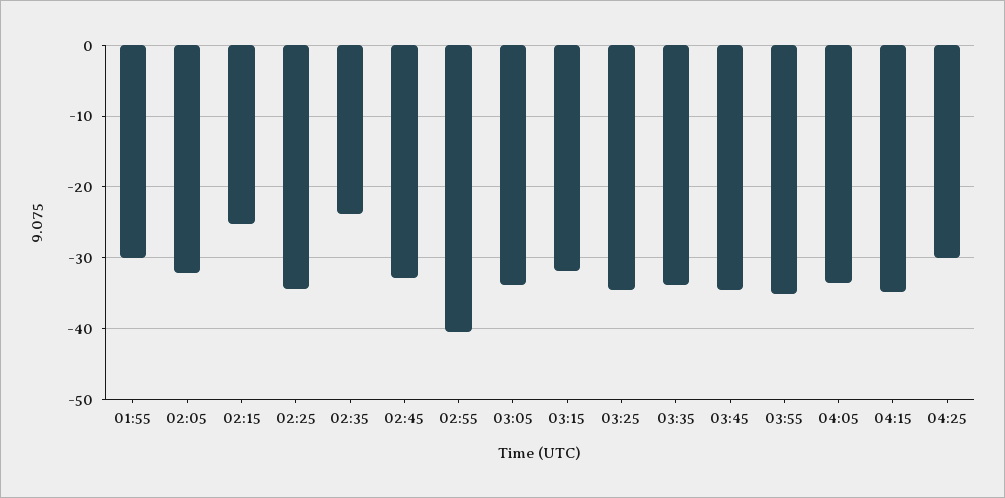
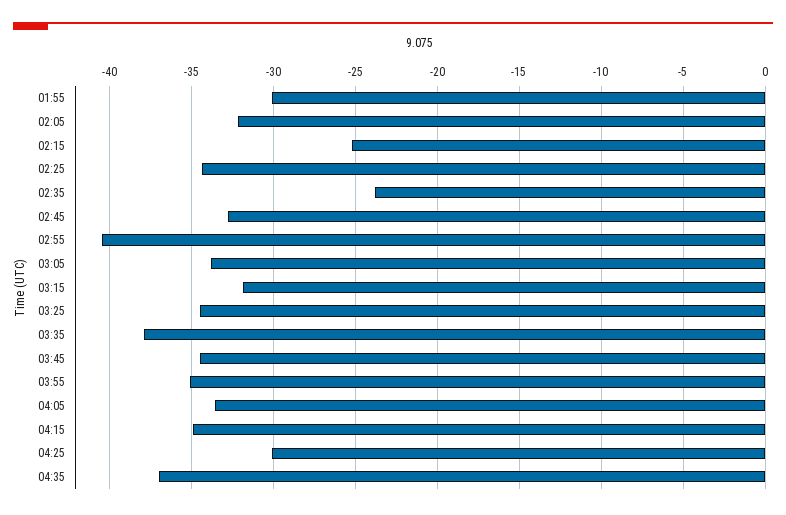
03:35: -34 -> -38
04:35: none -> -37

